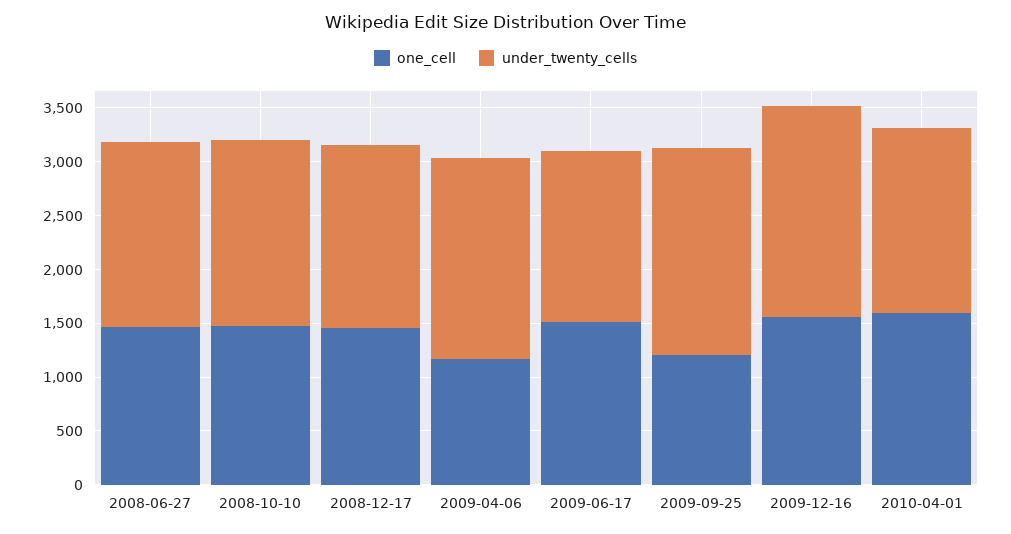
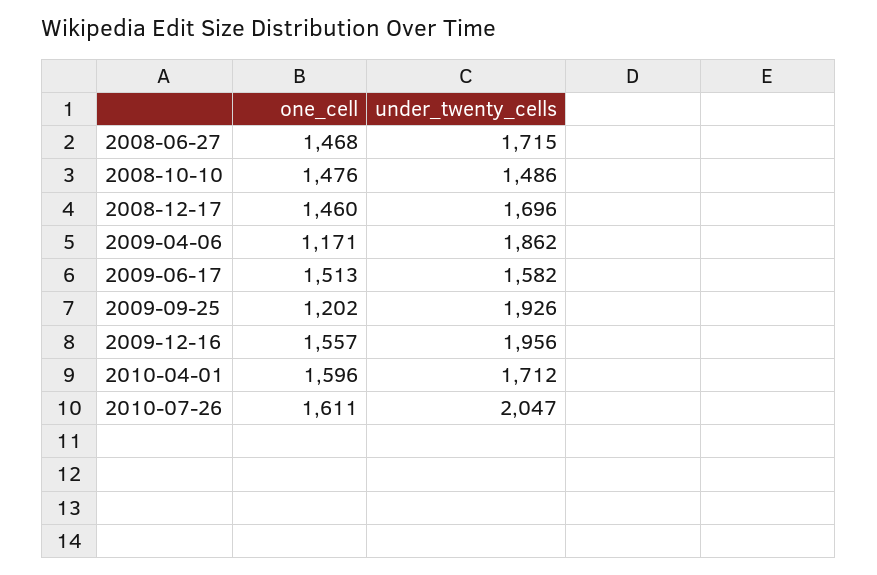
under_twenty_cells, 2008-10-10: 1700 -> 1486
one_cell, 2010-07-26: none -> 1611
under_twenty_cells, 2010-07-26: none -> 2047

